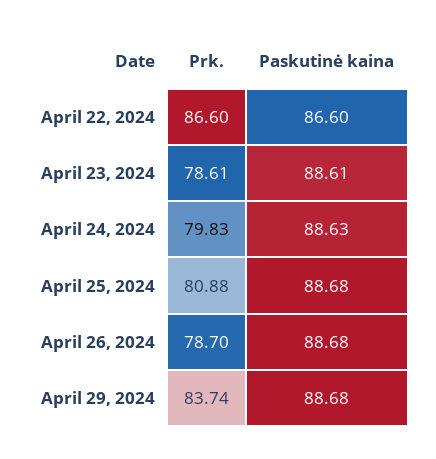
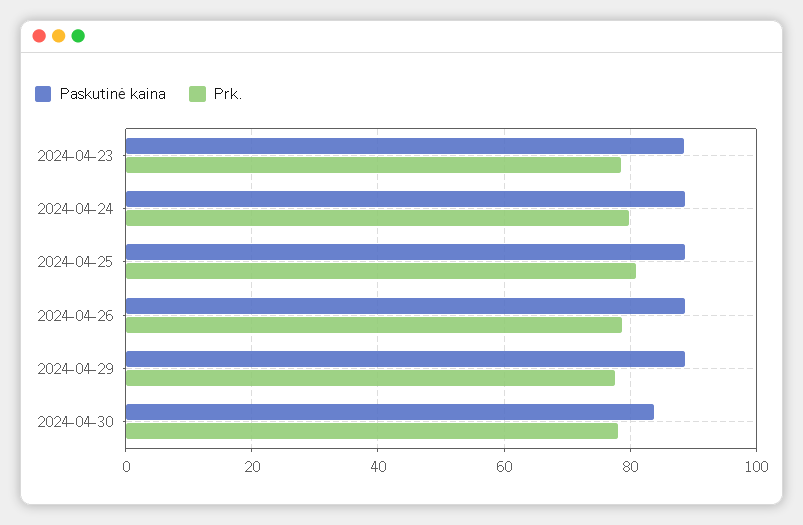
Prk., April 22, 2024: 86.6 -> none
Paskutinė kaina, April 22, 2024: 86.6 -> none
Prk., April 29, 2024: 83.74 -> 78
Paskutinė kaina, 2024-04-30: none -> 84
Prk., 2024-04-30: none -> 78

